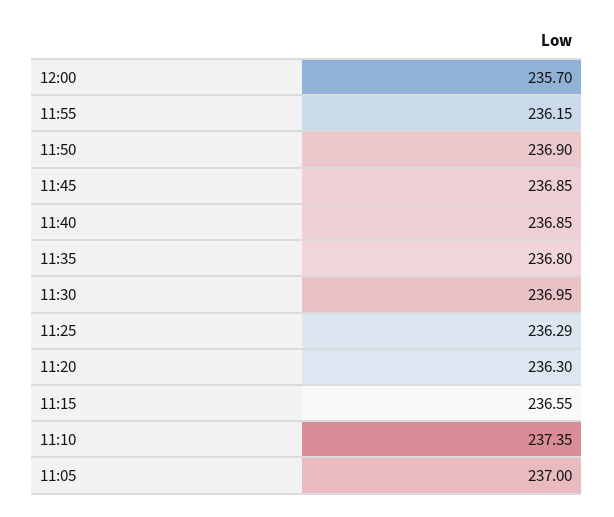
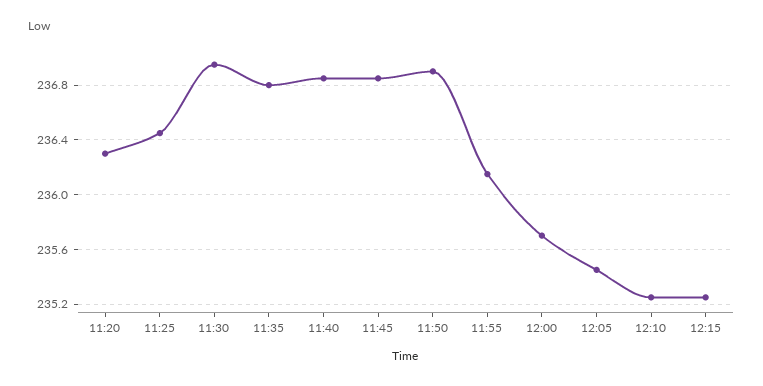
11:25: 236.29 -> 236.45
11:15: 236.55 -> none
11:10: 237.35 -> none
11:05: 237 -> none
12:05: none -> 235.45
12:10: none -> 235.25
12:15: none -> 235.25

